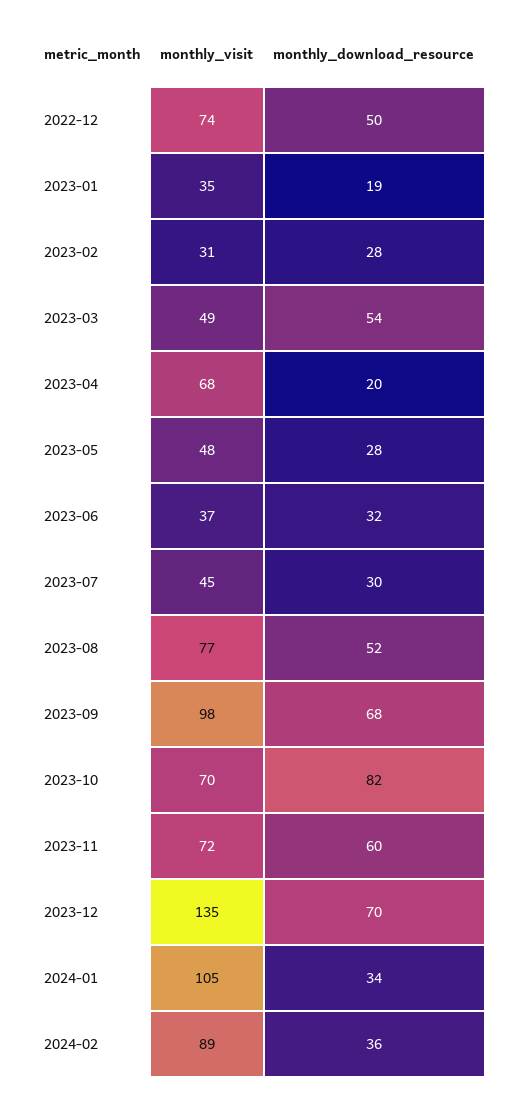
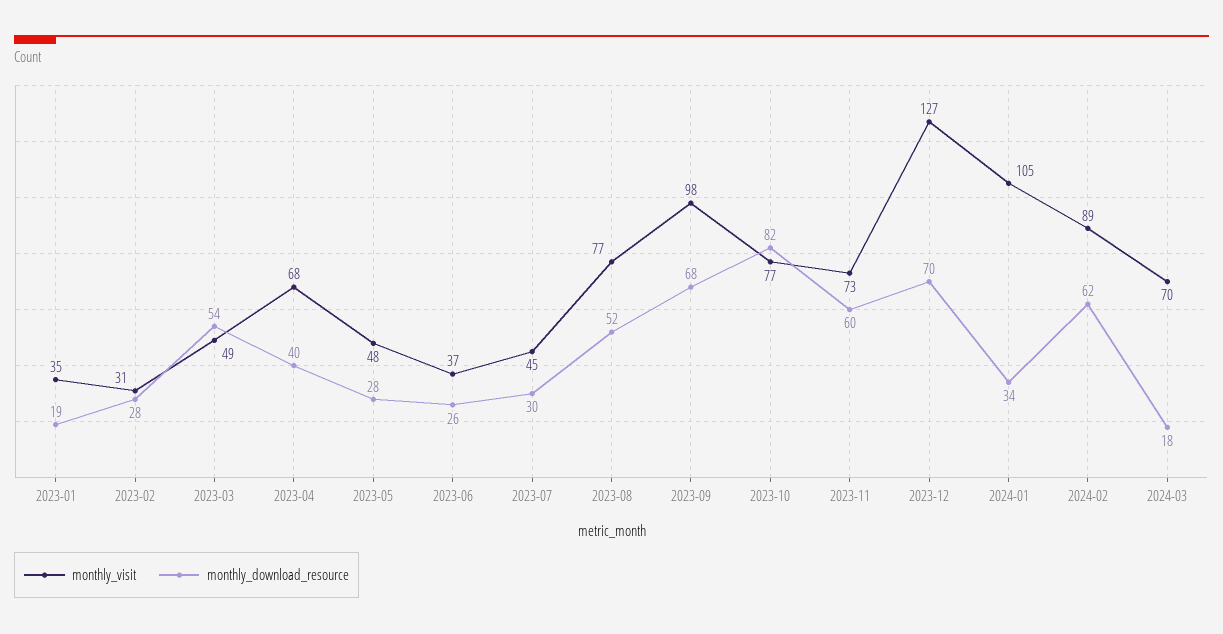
monthly_visit, 2022-12: 74 -> none
monthly_download_resource, 2022-12: 50 -> none
monthly_download_resource, 2023-04: 20 -> 40
monthly_download_resource, 2023-06: 32 -> 26
monthly_visit, 2023-10: 70 -> 77
monthly_visit, 2023-11: 72 -> 73
monthly_visit, 2023-12: 135 -> 127
monthly_download_resource, 2024-02: 36 -> 62
monthly_visit, 2024-03: none -> 70
monthly_download_resource, 2024-03: none -> 18

